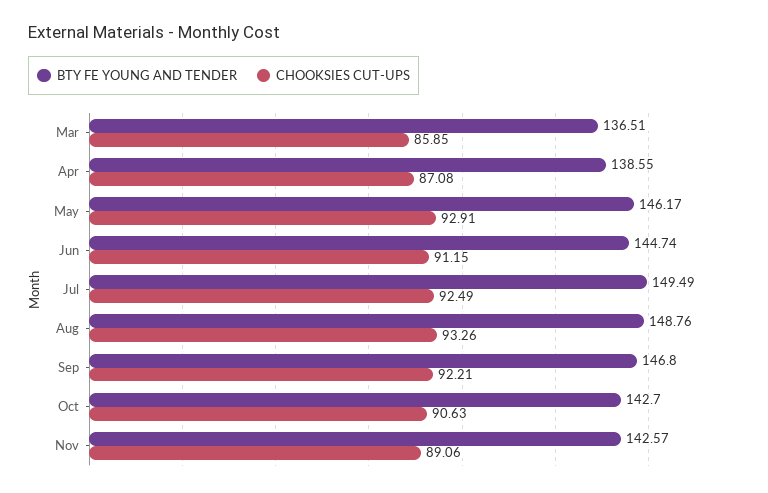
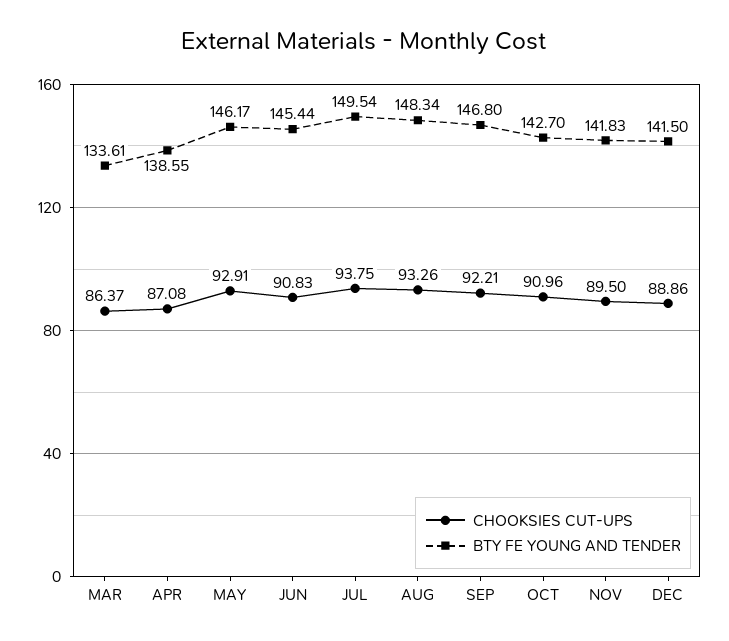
BTY FE YOUNG AND TENDER, Mar: 136.51 -> 133.61
CHOOKSIES CUT-UPS, Mar: 85.85 -> 86.37
BTY FE YOUNG AND TENDER, Jun: 144.74 -> 145.44
CHOOKSIES CUT-UPS, Jun: 91.15 -> 90.83
BTY FE YOUNG AND TENDER, Jul: 149.49 -> 149.54
CHOOKSIES CUT-UPS, Jul: 92.49 -> 93.75
BTY FE YOUNG AND TENDER, Aug: 148.76 -> 148.34
CHOOKSIES CUT-UPS, Oct: 90.63 -> 90.96
BTY FE YOUNG AND TENDER, Nov: 142.57 -> 141.83
CHOOKSIES CUT-UPS, Nov: 89.06 -> 89.5
CHOOKSIES CUT-UPS, DEC: none -> 88.86
BTY FE YOUNG AND TENDER, DEC: none -> 141.5

